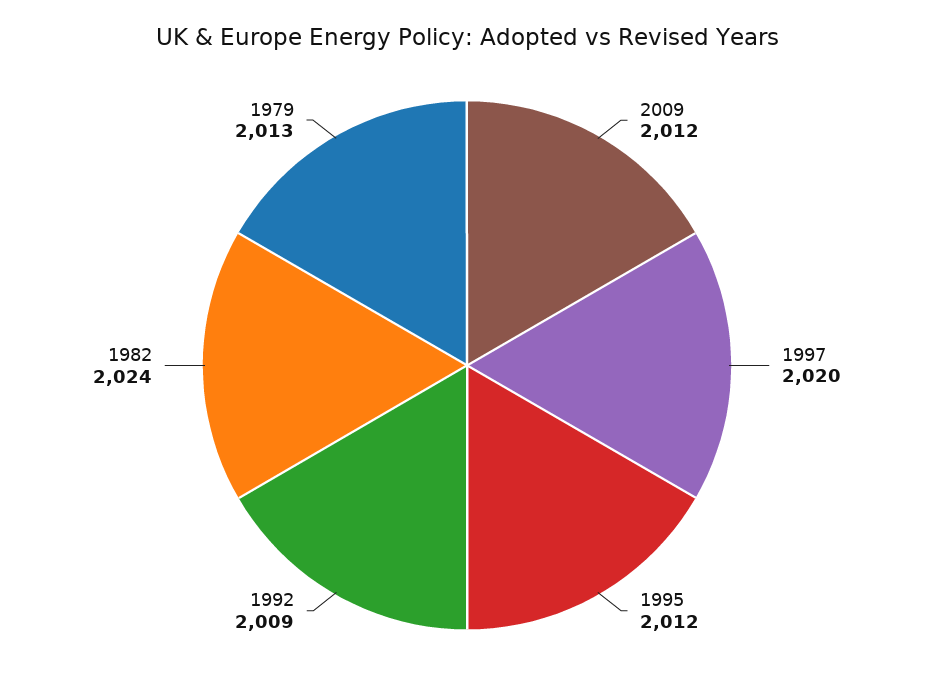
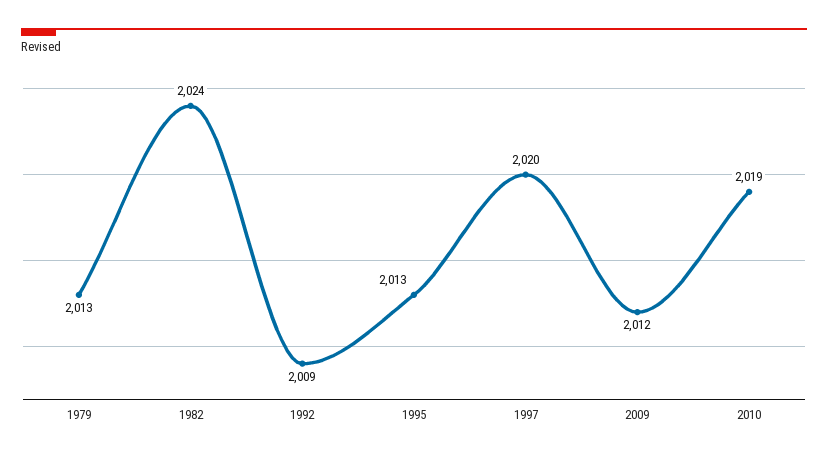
1995: 2012 -> 2013
2010: none -> 2019

